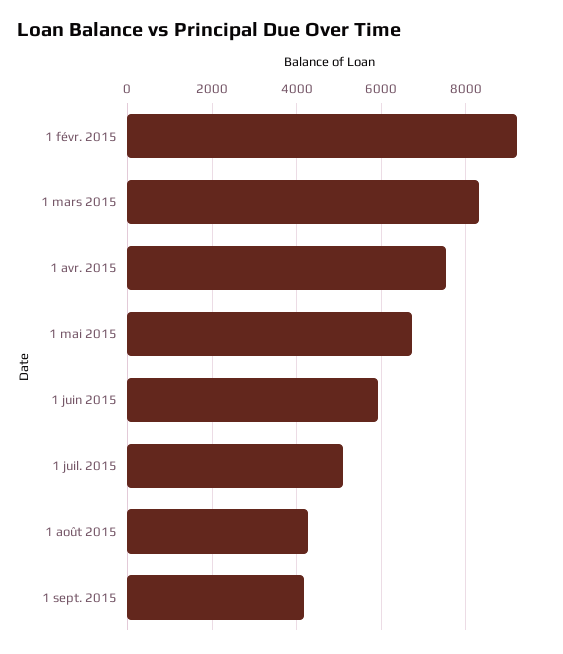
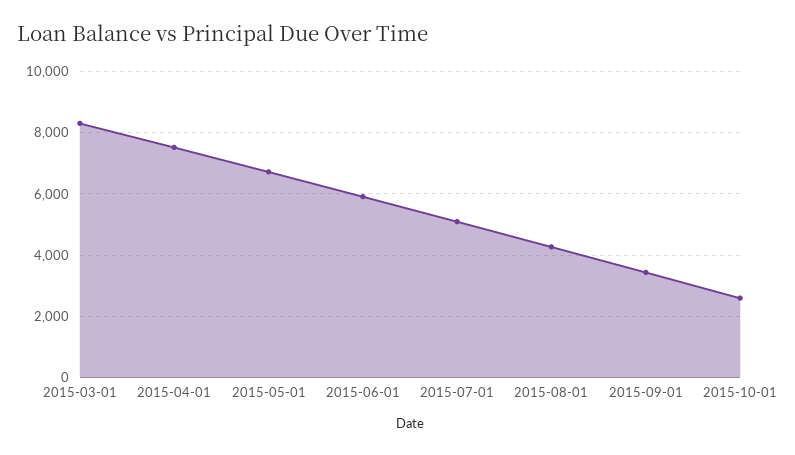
1 févr. 2015: 9200 -> none
1 sept. 2015: 4200 -> 3400
2015-10-01: none -> 2600

